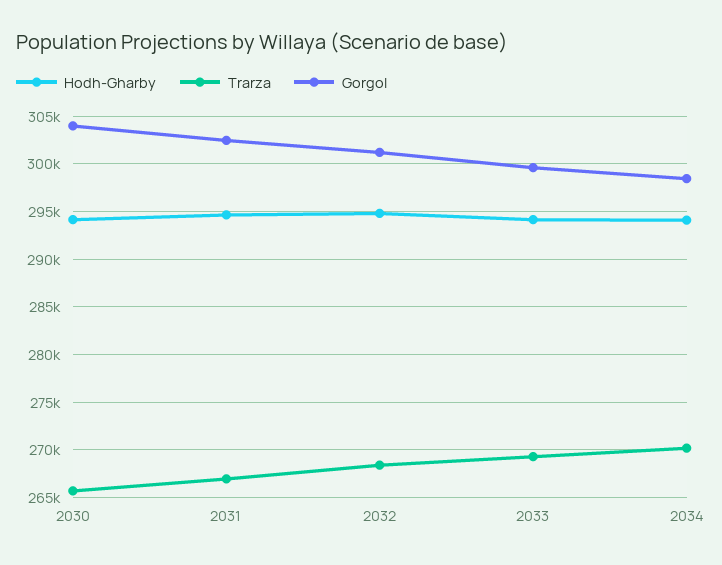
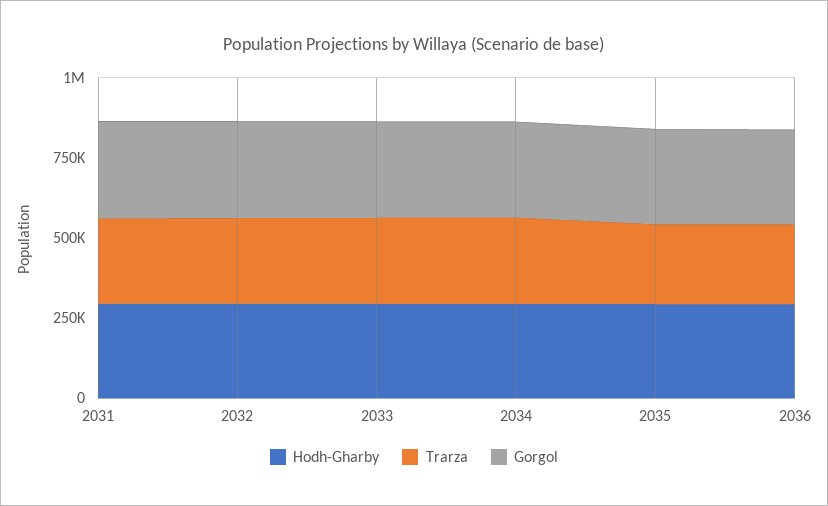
Hodh-Gharby, 2030: 294000 -> none
Trarza, 2030: 266000 -> none
Gorgol, 2030: 304000 -> none
Hodh-Gharby, 2035: none -> 300000
Trarza, 2035: none -> 250000
Gorgol, 2035: none -> 300000
Hodh-Gharby, 2036: none -> 300000
Trarza, 2036: none -> 250000
Gorgol, 2036: none -> 300000

